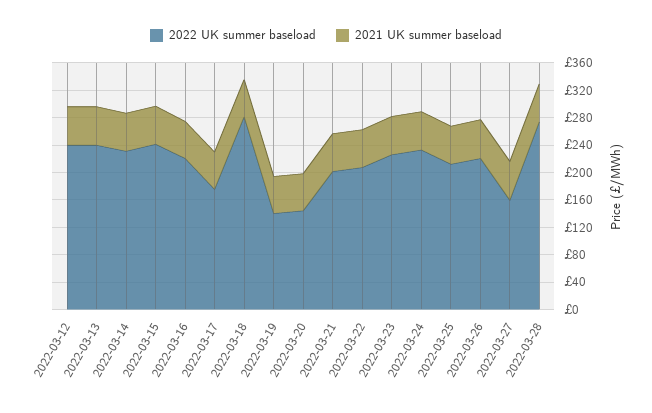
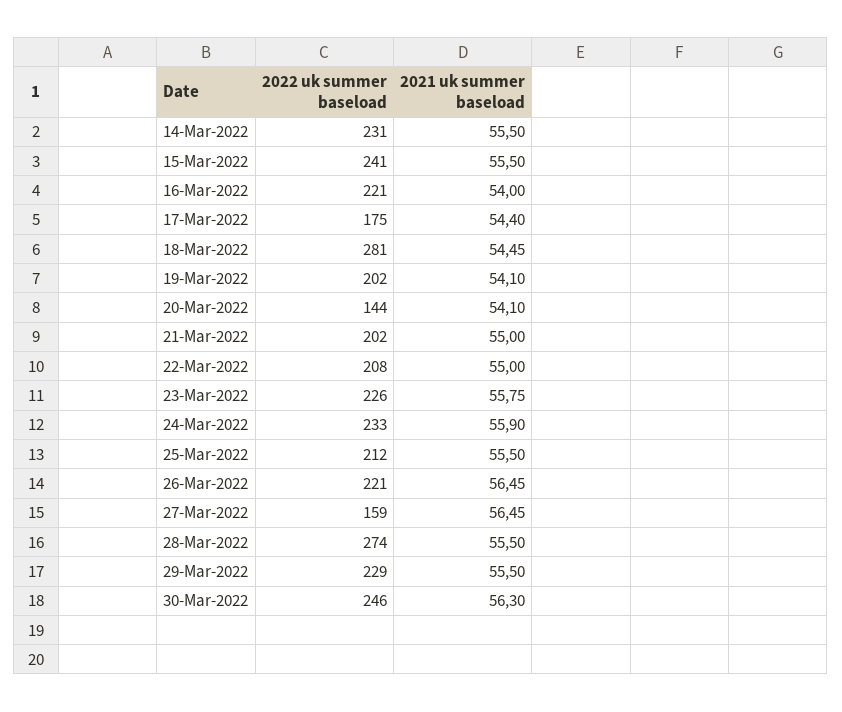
2022 UK summer baseload, 2022-03-12: 240 -> none
2021 UK summer baseload, 2022-03-12: 60 -> none
2022 UK summer baseload, 2022-03-13: 240 -> none
2021 UK summer baseload, 2022-03-13: 60 -> none
2022 UK summer baseload, 2022-03-19: 140 -> 202
2022 UK summer baseload, 29-Mar-2022: none -> 229
2021 UK summer baseload, 29-Mar-2022: none -> 55.5
2022 UK summer baseload, 30-Mar-2022: none -> 246
2021 UK summer baseload, 30-Mar-2022: none -> 56.3

